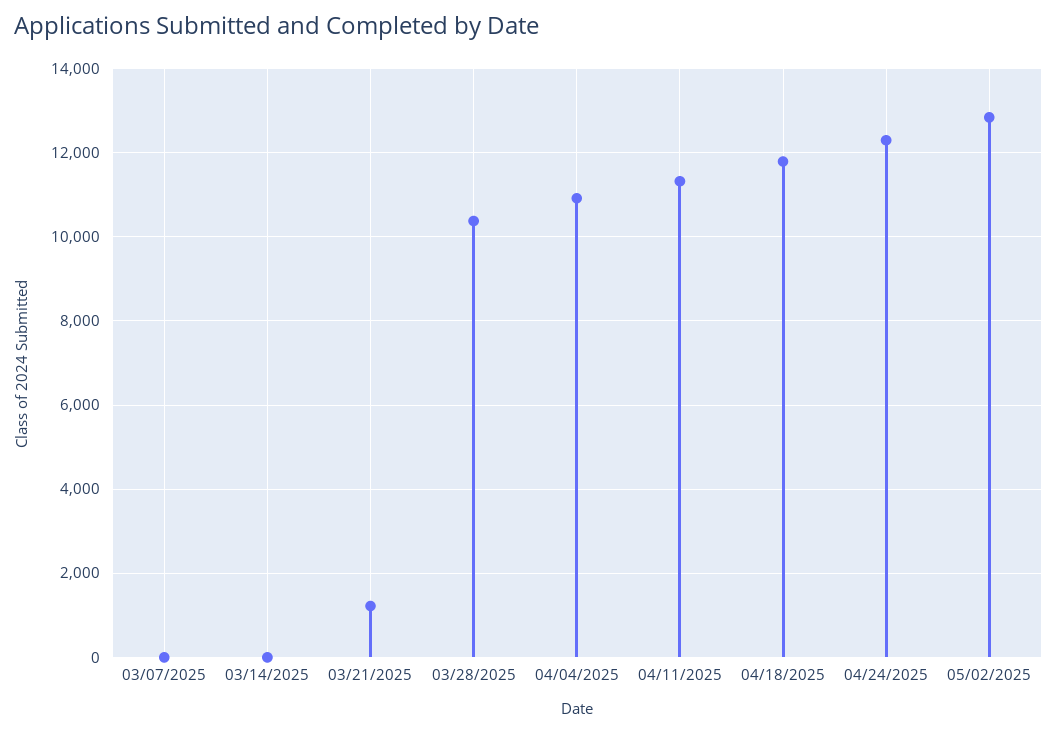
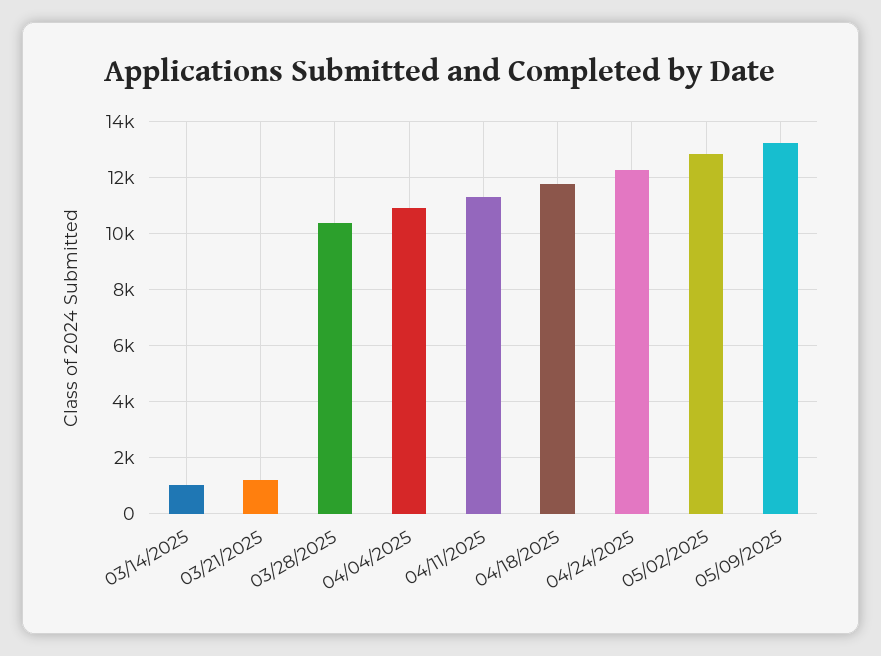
03/07/2025: 0 -> none
03/14/2025: 0 -> 1000
05/09/2025: none -> 13250

